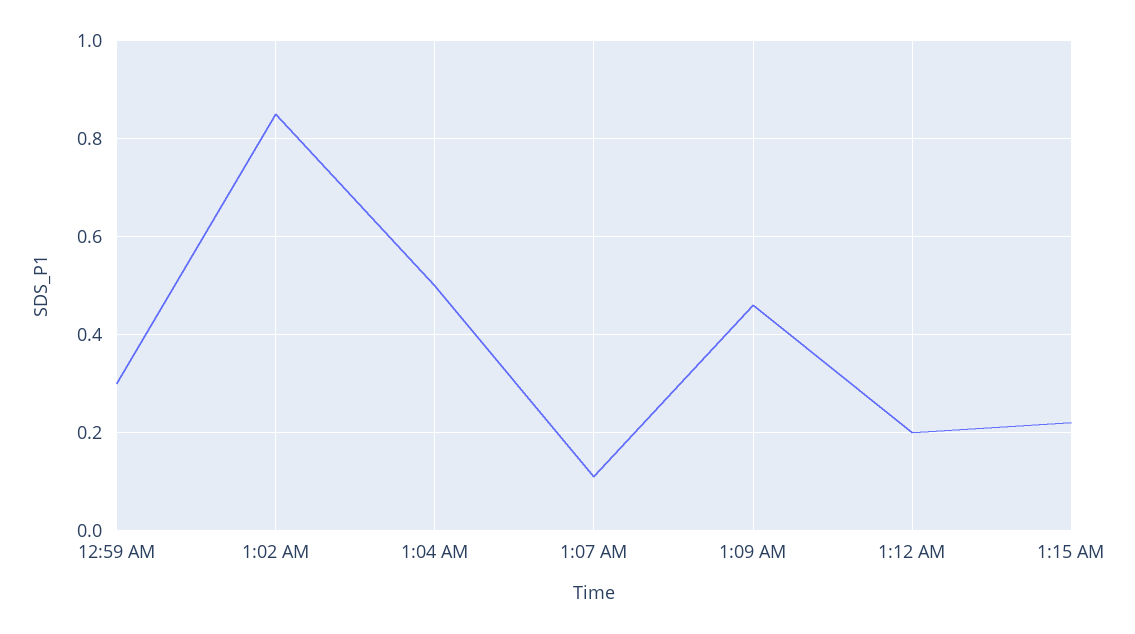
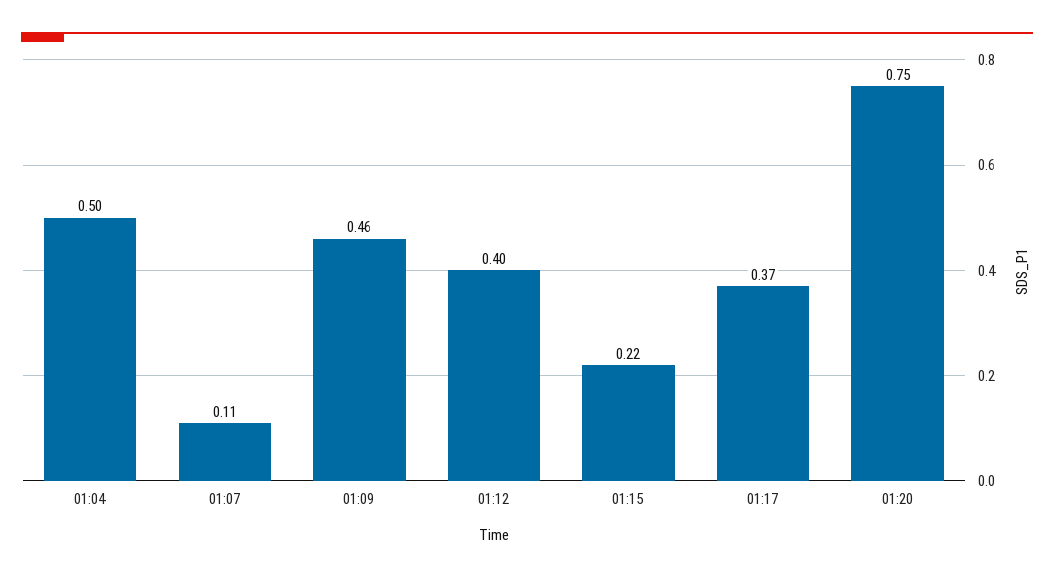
12:59 AM: 0.3 -> none
1:02 AM: 0.85 -> none
1:12 AM: 0.2 -> 0.4
01:17: none -> 0.37
01:20: none -> 0.75

